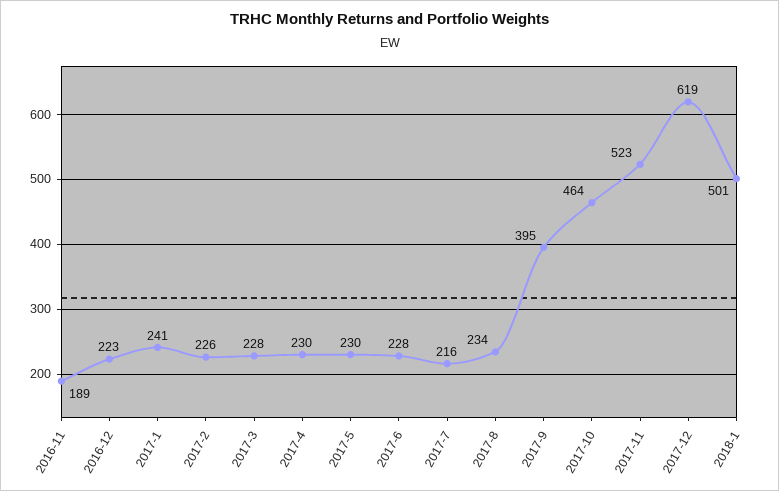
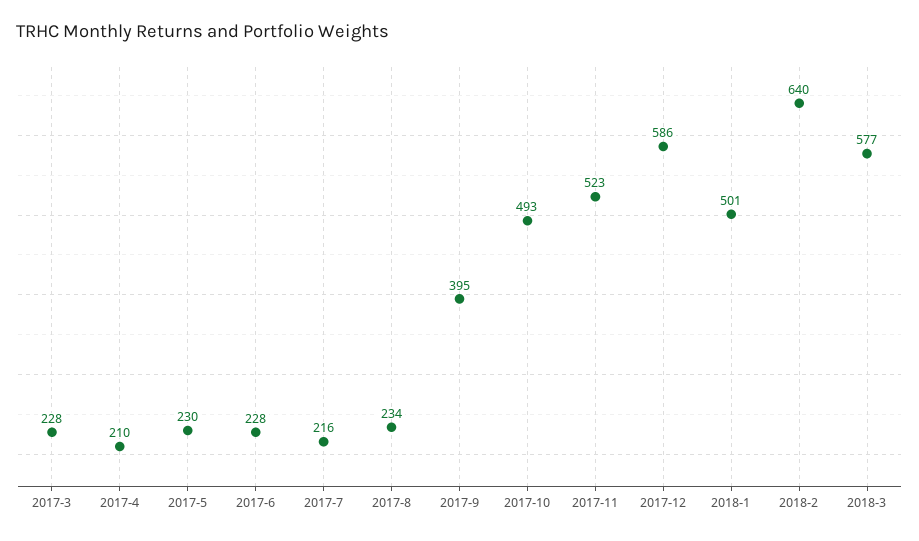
2016-11: 189 -> none
2016-12: 223 -> none
2017-1: 241 -> none
2017-2: 226 -> none
2017-4: 230 -> 210
2017-10: 464 -> 493
2017-12: 619 -> 586
2018-2: none -> 640
2018-3: none -> 577

